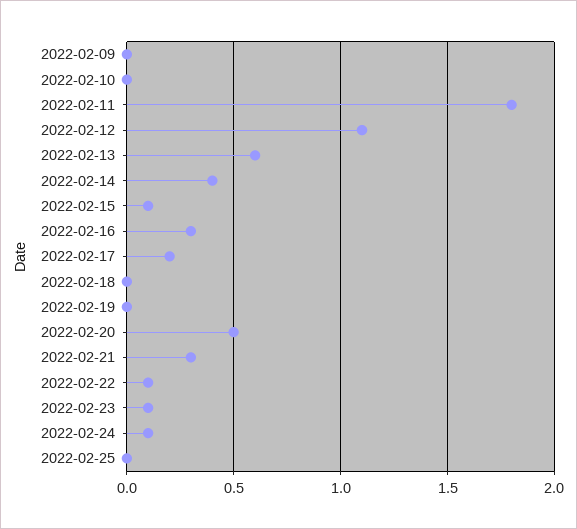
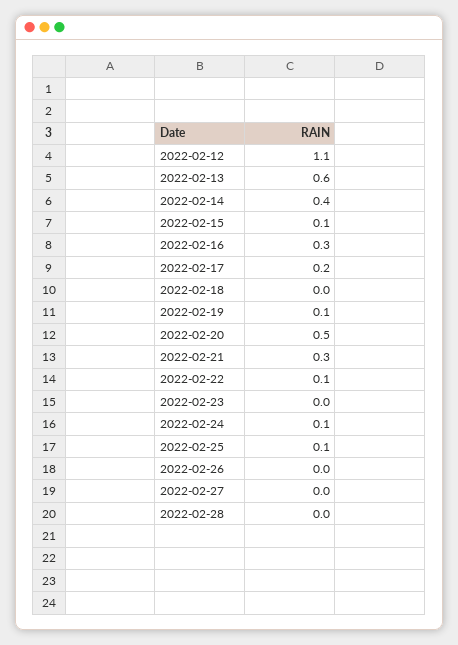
2022-02-09: 0 -> none
2022-02-10: 0 -> none
2022-02-11: 1.8 -> none
2022-02-19: 0 -> 0.1
2022-02-23: 0.1 -> 0
2022-02-25: 0 -> 0.1
2022-02-26: none -> 0
2022-02-27: none -> 0
2022-02-28: none -> 0

